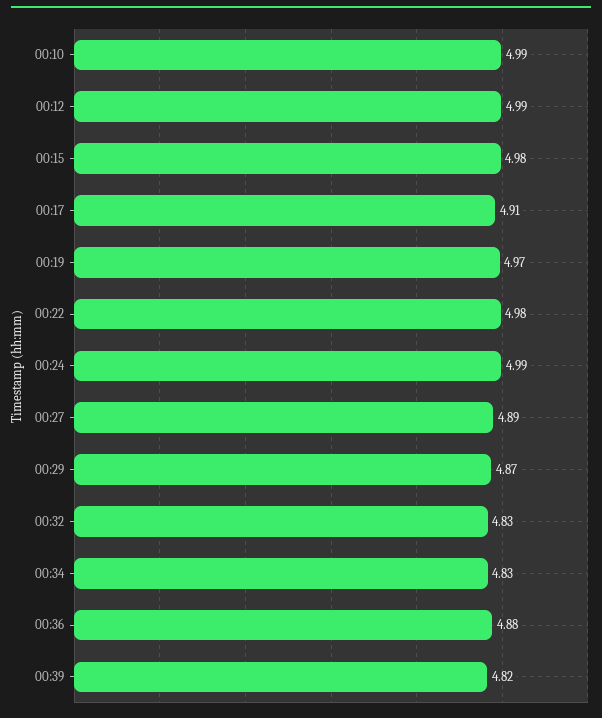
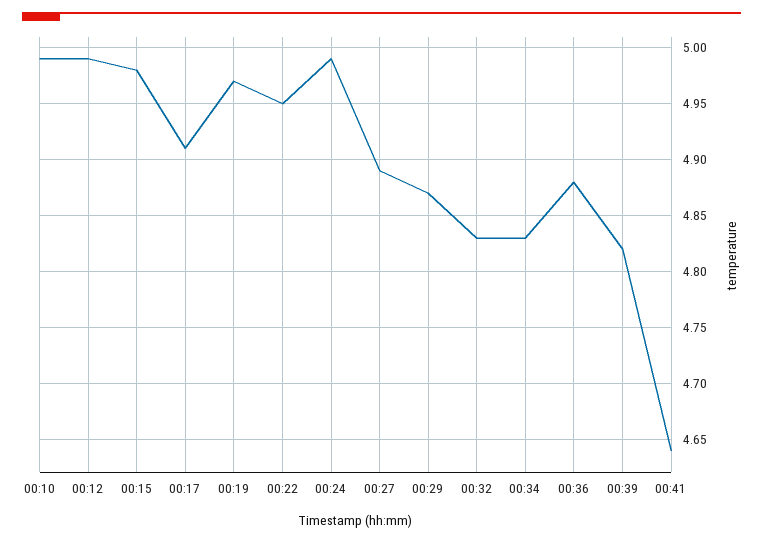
00:22: 4.98 -> 4.95
00:41: none -> 4.64

